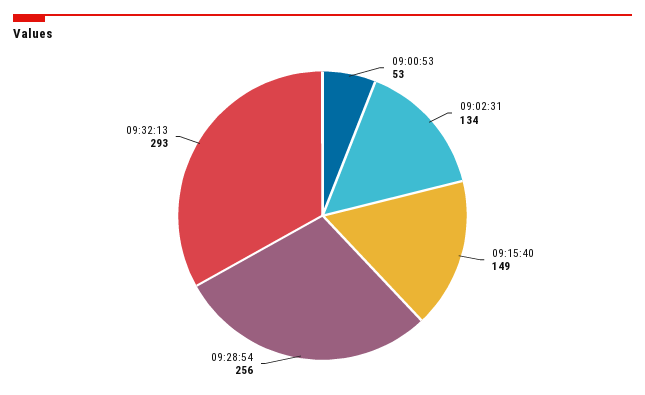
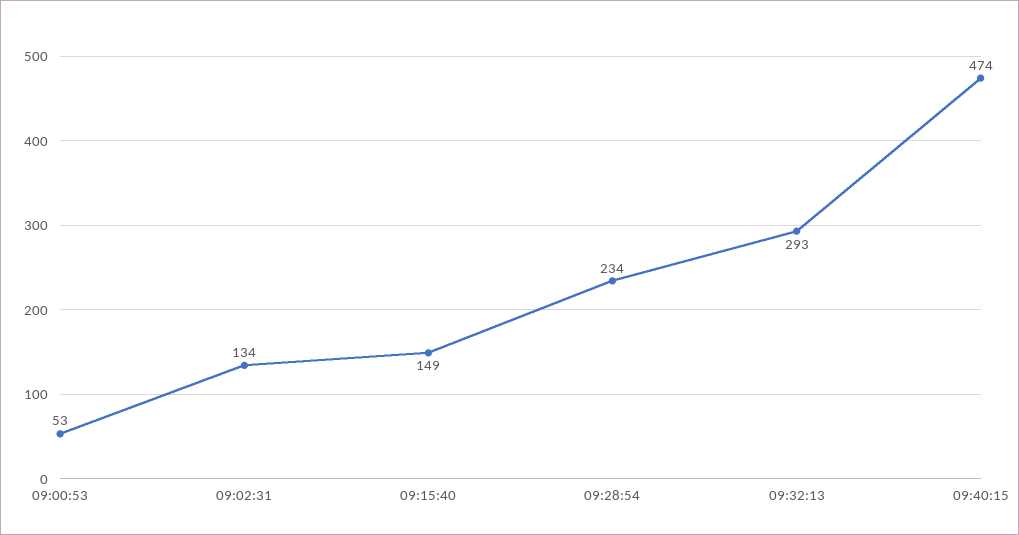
09:28:54: 256 -> 234
09:40:15: none -> 474

